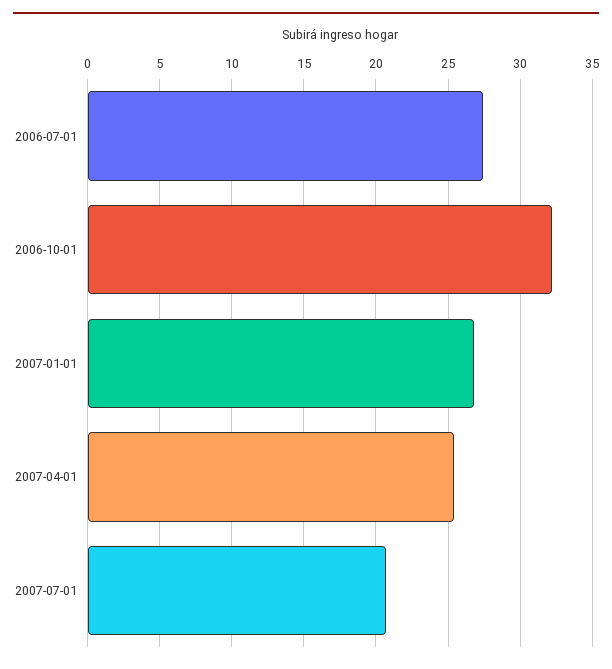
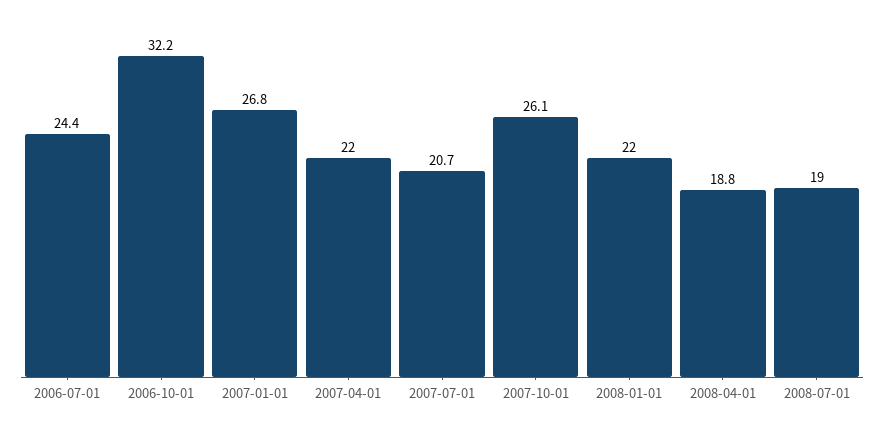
2006-07-01: 27.5 -> 24.4
2007-04-01: 25.5 -> 22
2007-10-01: none -> 26.1
2008-01-01: none -> 22
2008-04-01: none -> 18.8
2008-07-01: none -> 19

